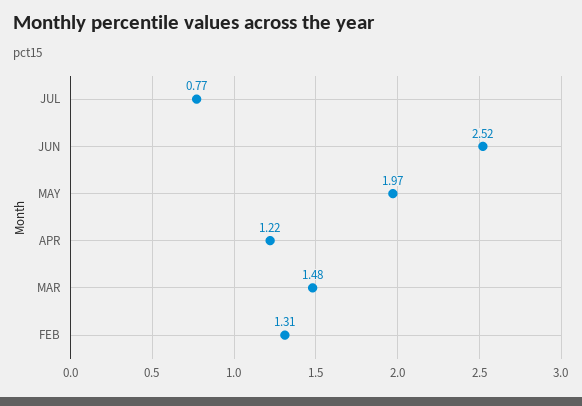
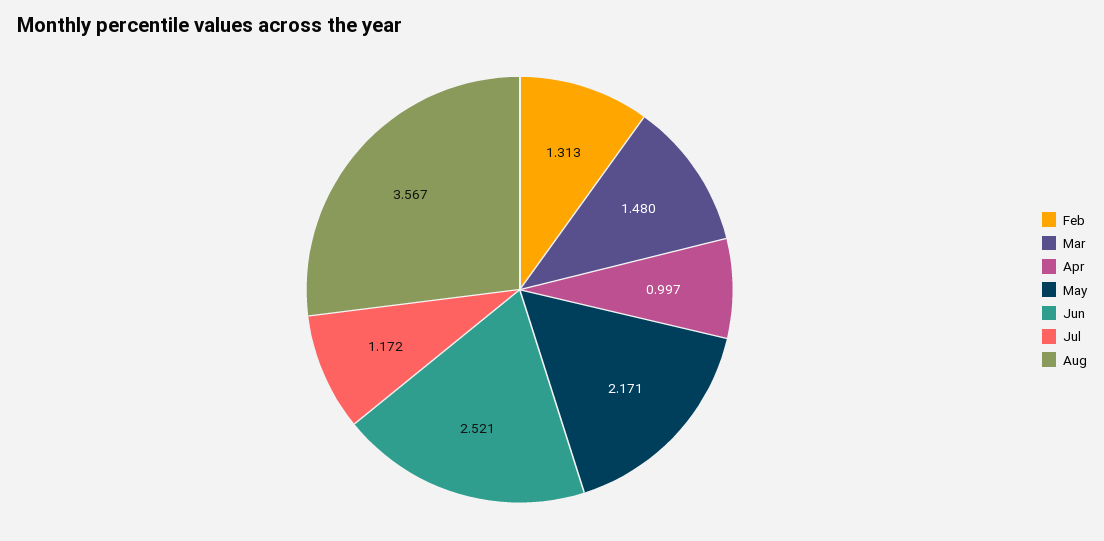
JUL: 0.77 -> 1.172
MAY: 1.97 -> 2.171
APR: 1.22 -> 0.997
Aug: none -> 3.567

